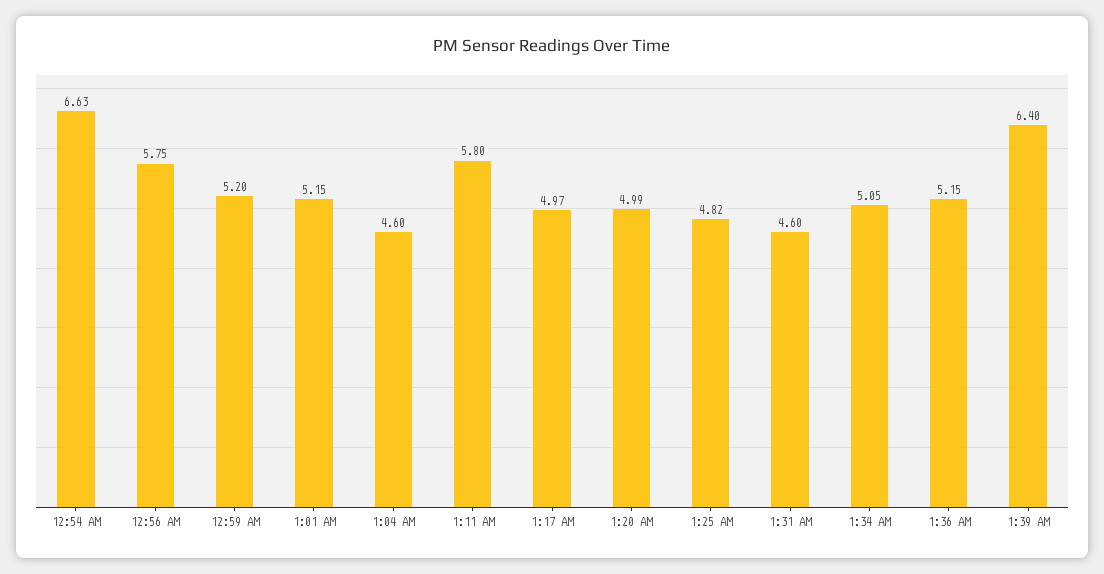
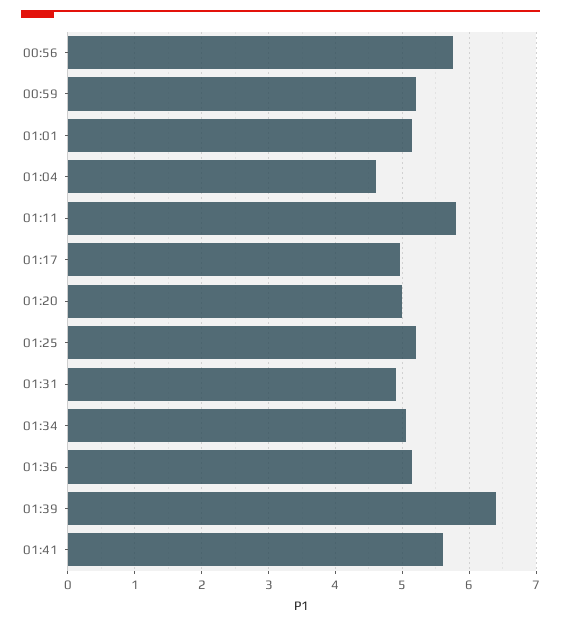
12:54 AM: 6.63 -> none
1:25 AM: 4.82 -> 5.2
1:31 AM: 4.6 -> 4.9
01:41: none -> 5.6

